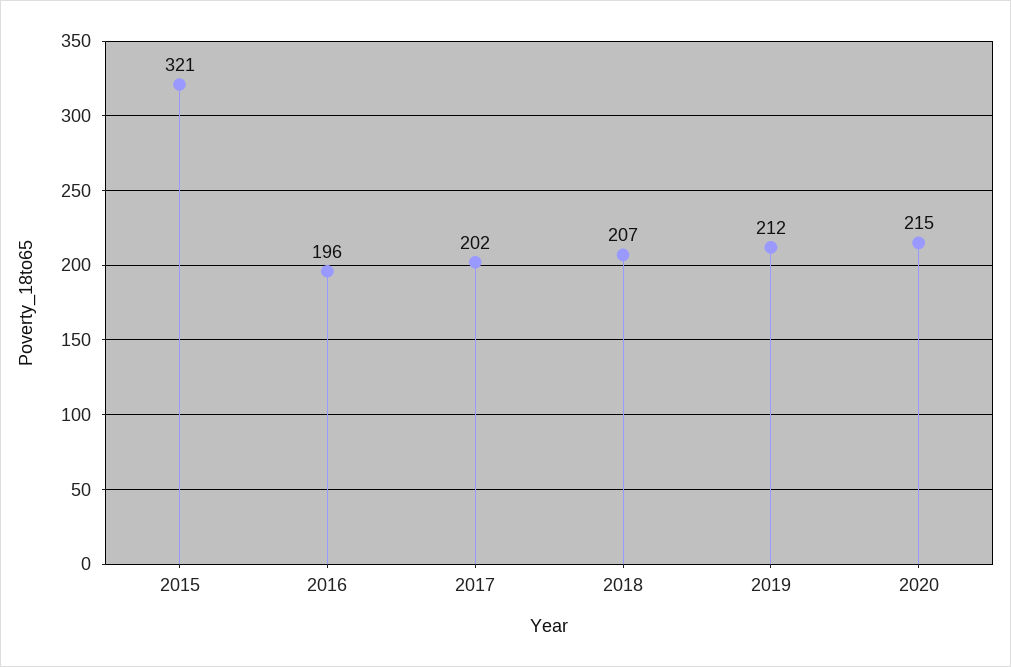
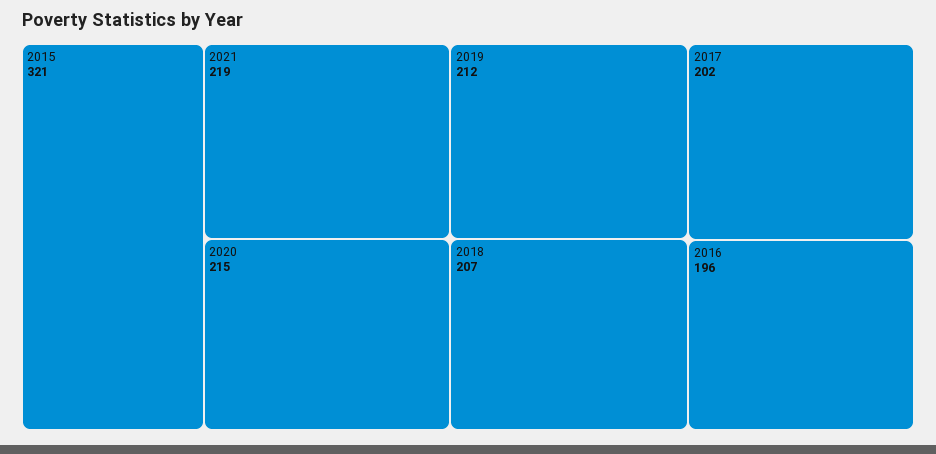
2021: none -> 219

